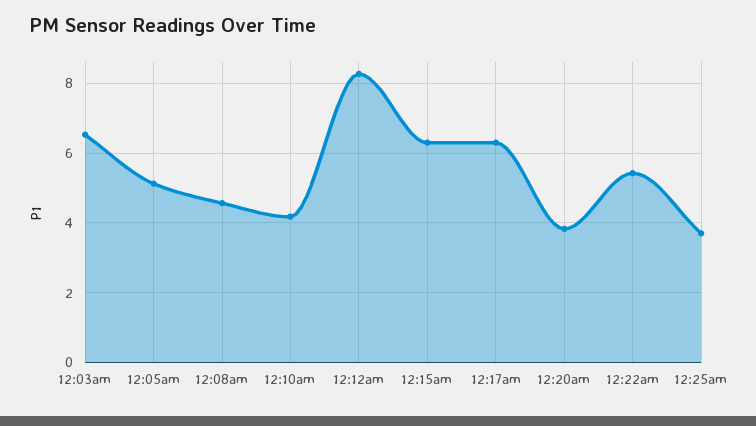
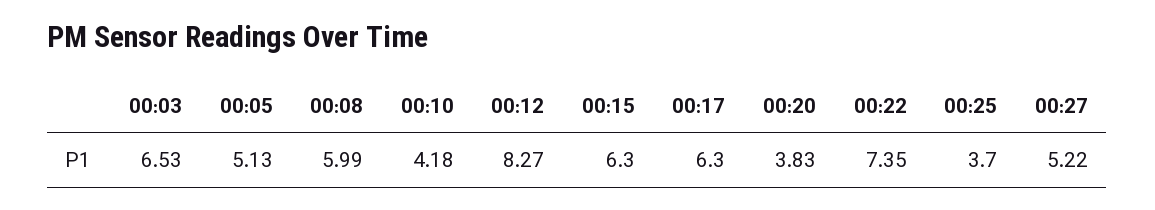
12:08am: 4.6 -> 5.99
12:22am: 5.4 -> 7.35
00:27: none -> 5.22

